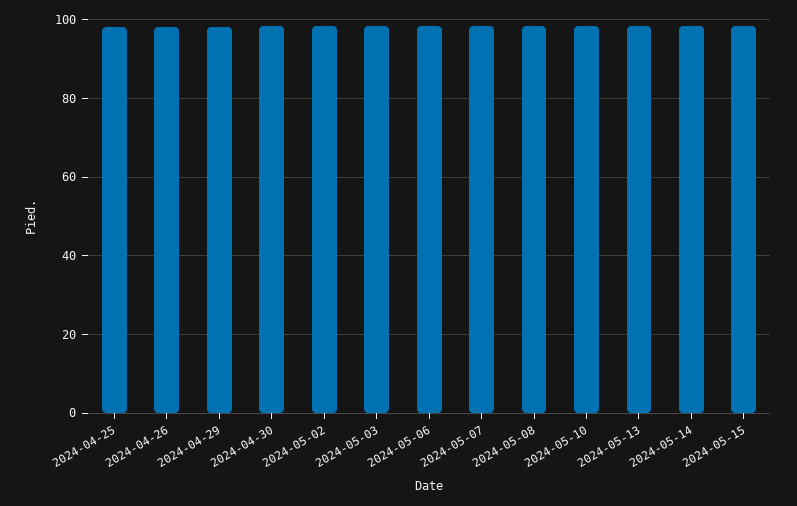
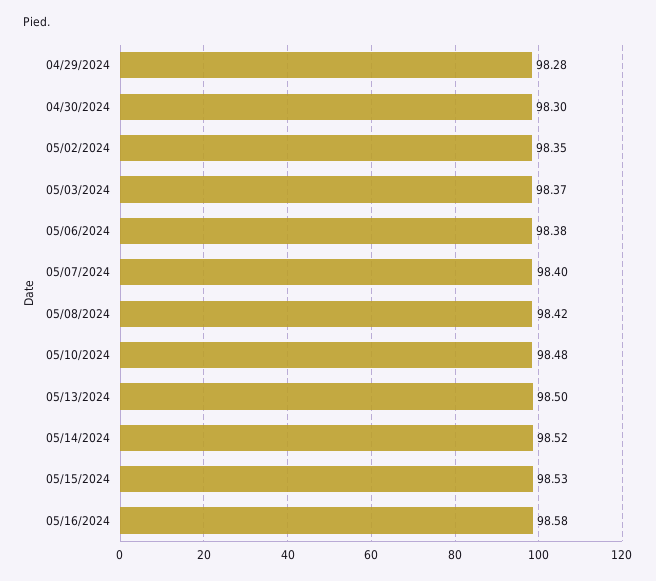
2024-04-25: 98 -> none
2024-04-26: 98 -> none
05/16/2024: none -> 98.58

